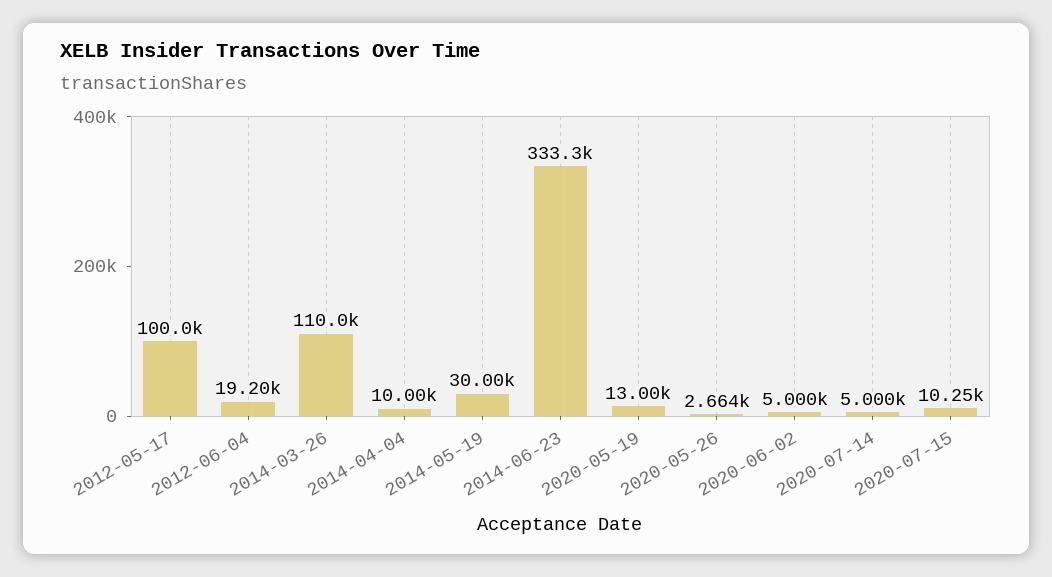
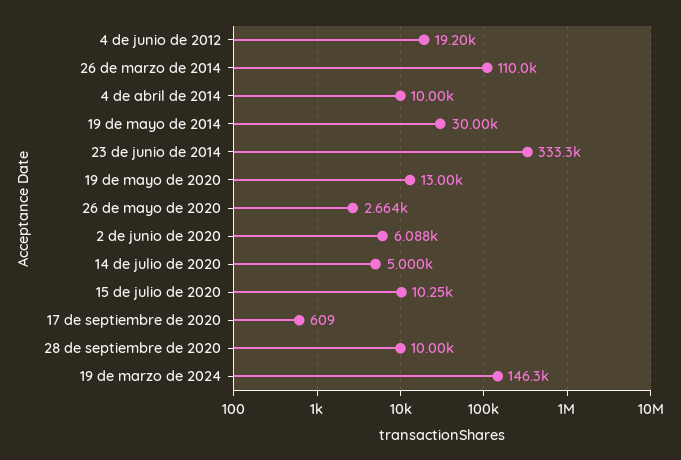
2012-05-17: 100000 -> none
2020-06-02: 5000 -> 6088
17 de septiembre de 2020: none -> 609
28 de septiembre de 2020: none -> 10000
19 de marzo de 2024: none -> 146300

